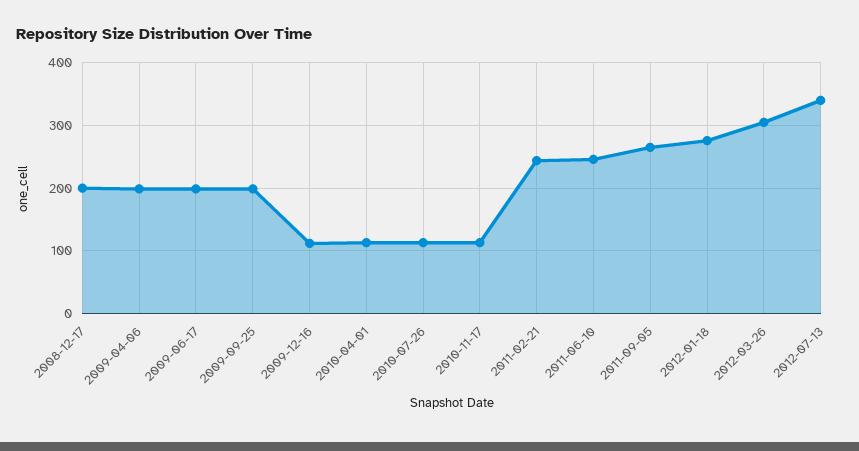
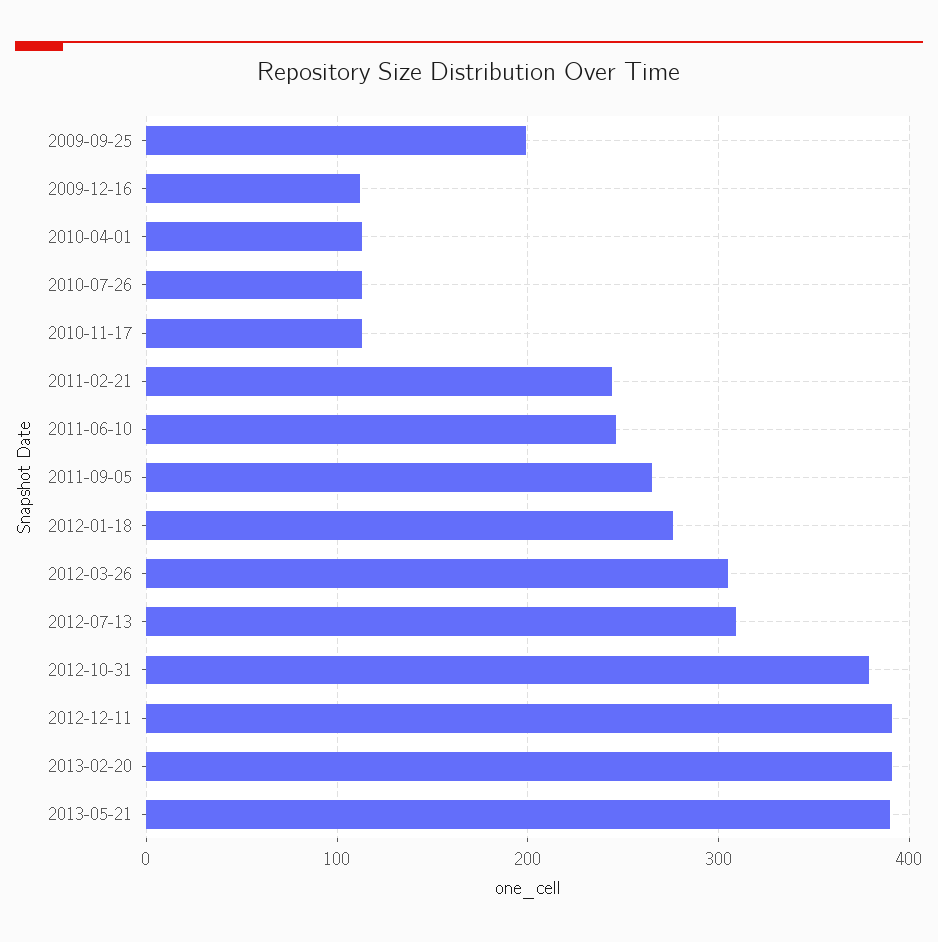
2008-12-17: 200 -> none
2009-04-06: 200 -> none
2009-06-17: 200 -> none
2012-07-13: 340 -> 310
2012-10-31: none -> 380
2012-12-11: none -> 390
2013-02-20: none -> 390
2013-05-21: none -> 390

